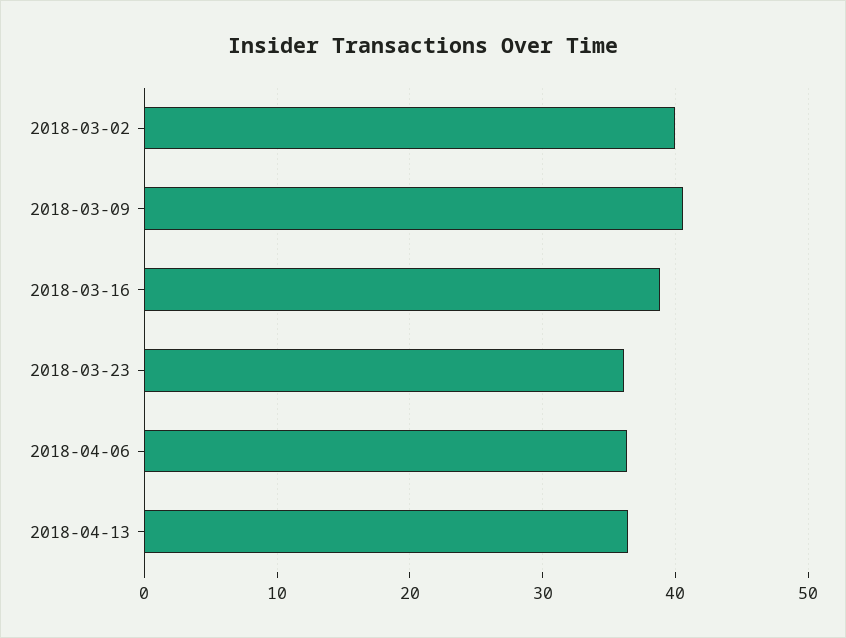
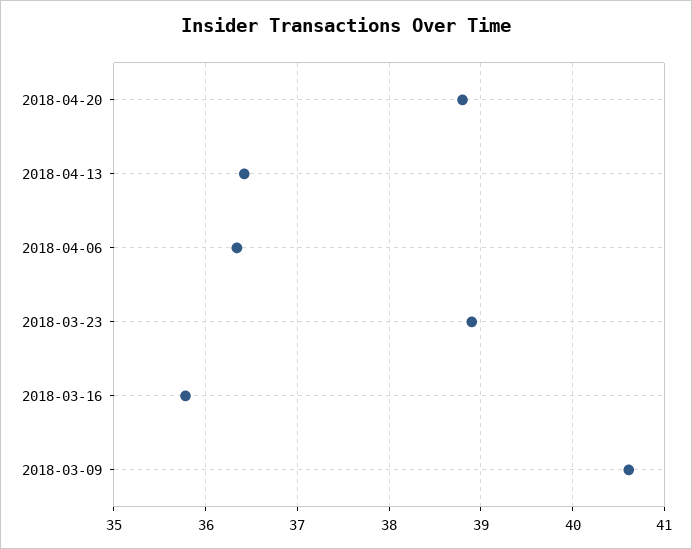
2018-03-02: 40 -> none
2018-03-16: 39 -> 35.8
2018-03-23: 36 -> 38.9
2018-04-20: none -> 38.8

